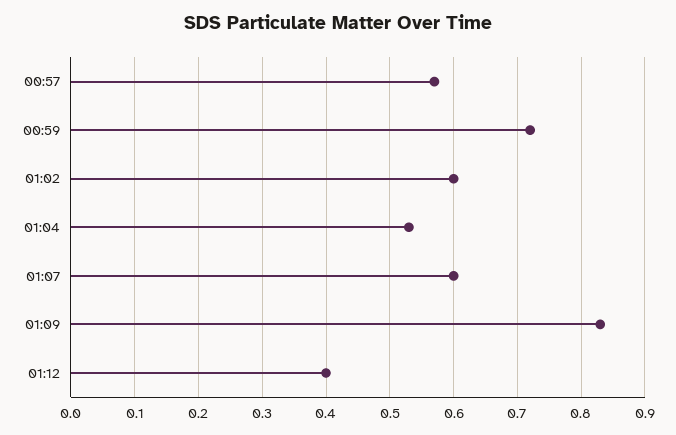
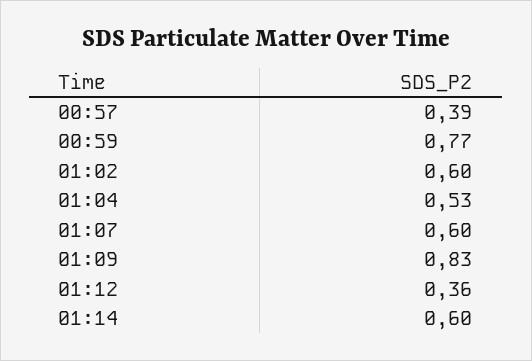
00:57: 0.57 -> 0.39
00:59: 0.72 -> 0.77
01:12: 0.4 -> 0.36
01:14: none -> 0.6

